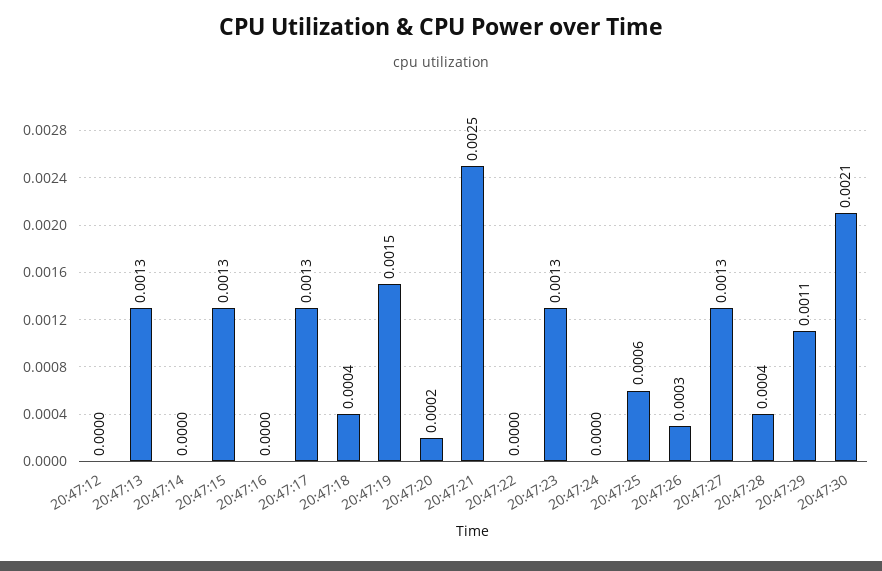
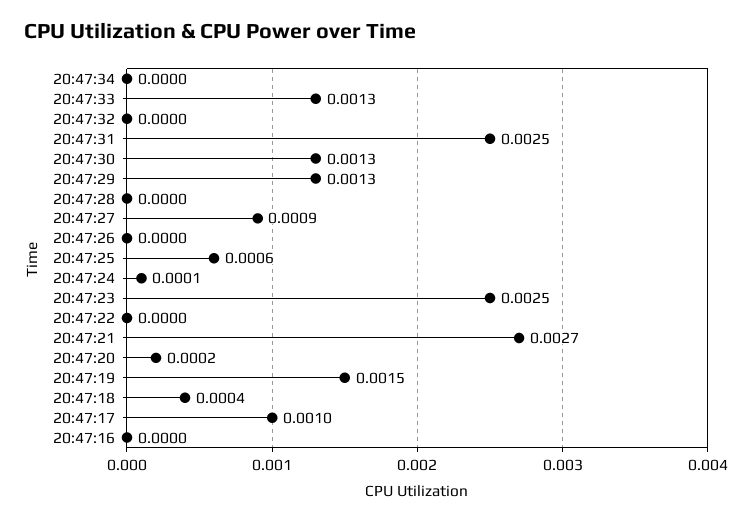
20:47:12: 0 -> none
20:47:13: 0.0013 -> none
20:47:14: 0 -> none
20:47:15: 0.0013 -> none
20:47:17: 0.0013 -> 0.001
20:47:21: 0.0025 -> 0.0027
20:47:23: 0.0013 -> 0.0025
20:47:24: 0 -> 0.0001
20:47:26: 0.0003 -> 0
20:47:27: 0.0013 -> 0.0009
20:47:28: 0.0004 -> 0
20:47:29: 0.0011 -> 0.0013
20:47:30: 0.0021 -> 0.0013
20:47:34: none -> 0
20:47:33: none -> 0.0013
20:47:32: none -> 0
20:47:31: none -> 0.0025

